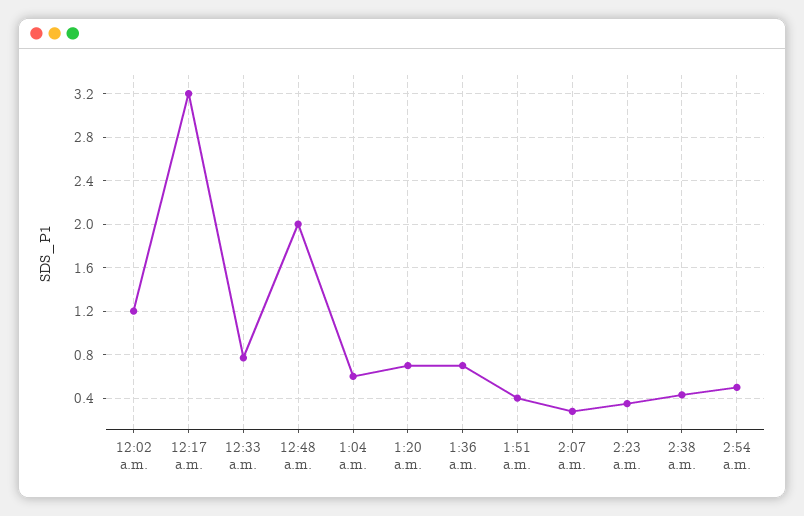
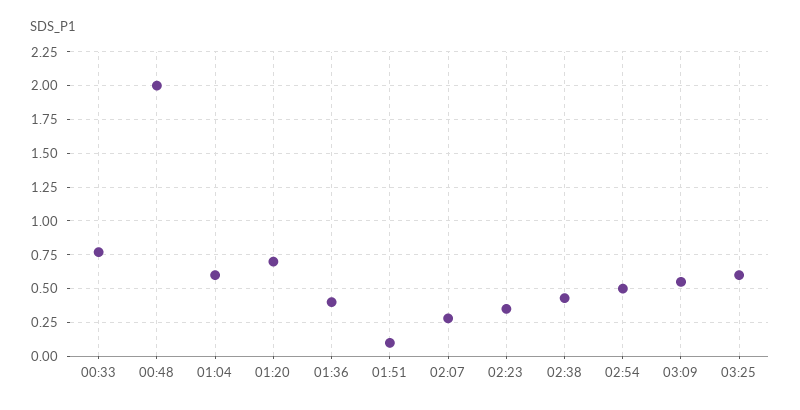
12:02 a.m.: 1.2 -> none
12:17 a.m.: 3.2 -> none
1:36 a.m.: 0.7 -> 0.4
1:51 a.m.: 0.4 -> 0.1
03:09: none -> 0.55
03:25: none -> 0.6

